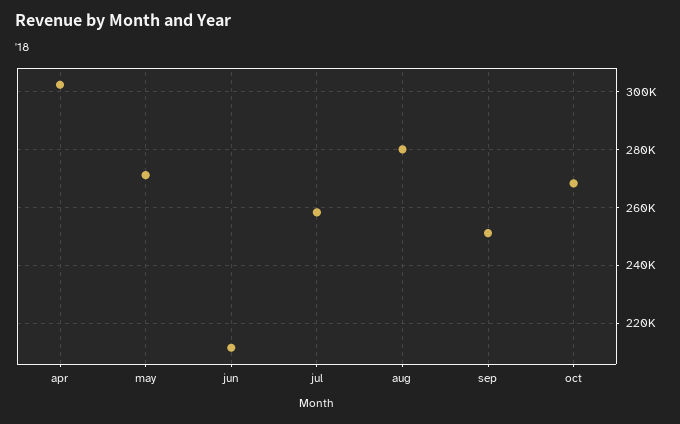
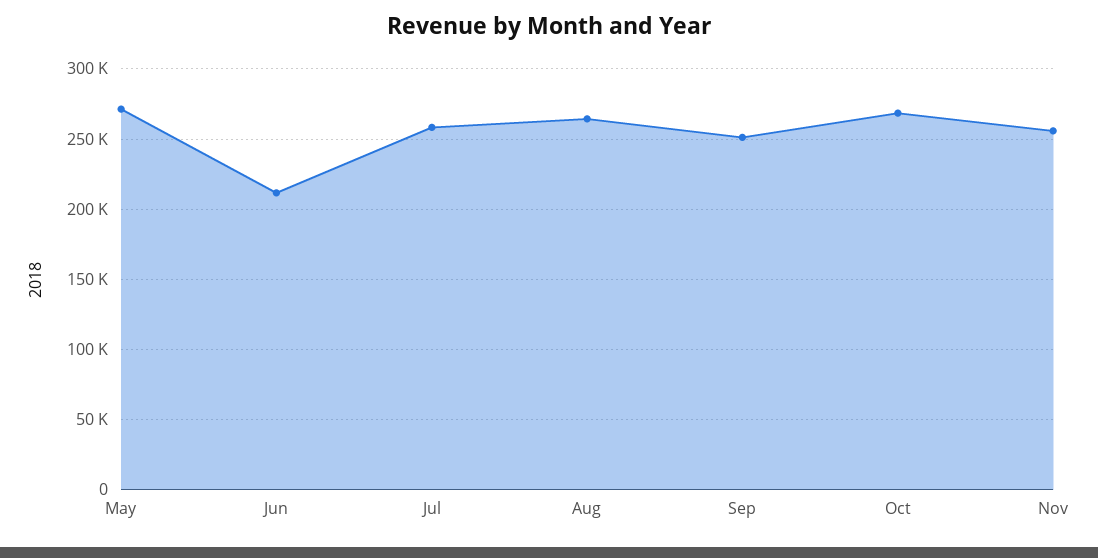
apr: 302500 -> none
aug: 280000 -> 265000
Nov: none -> 255000

